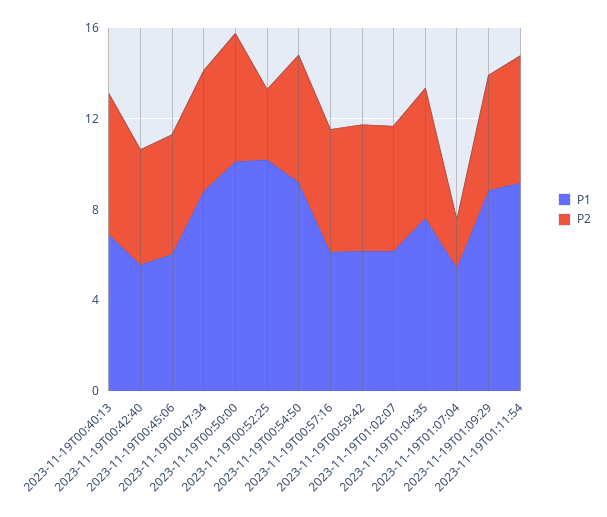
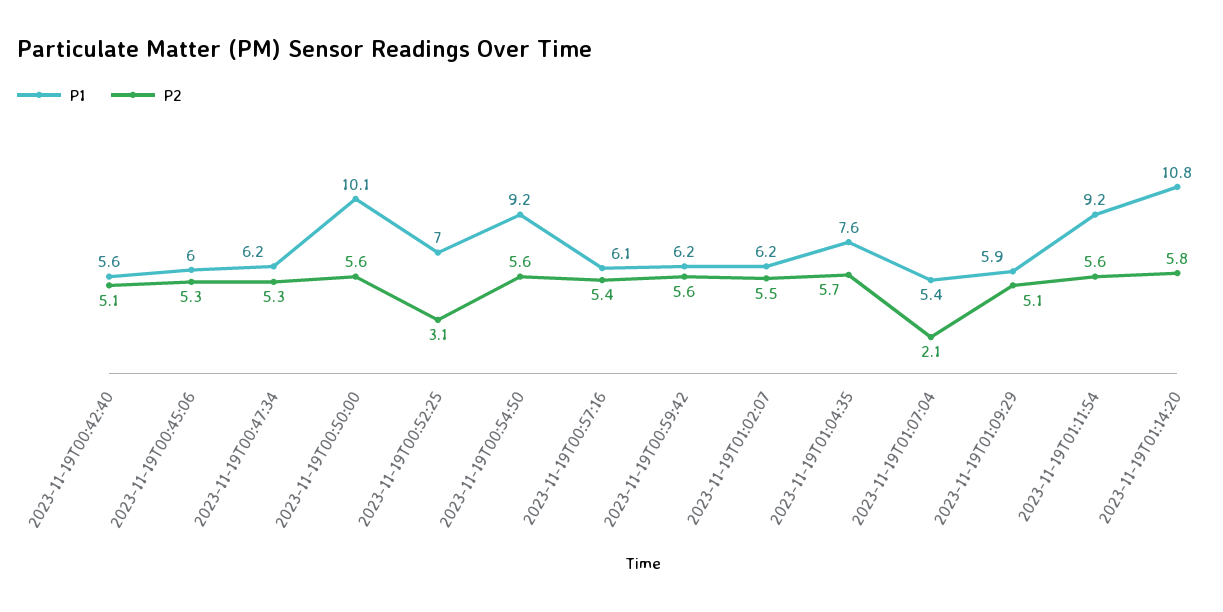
P1, 2023-11-19T00:40:13: 7 -> none
P2, 2023-11-19T00:40:13: 6 -> none
P1, 2023-11-19T00:47:34: 9 -> 6.2
P1, 2023-11-19T00:52:25: 10 -> 7
P1, 2023-11-19T01:09:29: 9 -> 5.9
P1, 2023-11-19T01:14:20: none -> 10.8
P2, 2023-11-19T01:14:20: none -> 5.8

